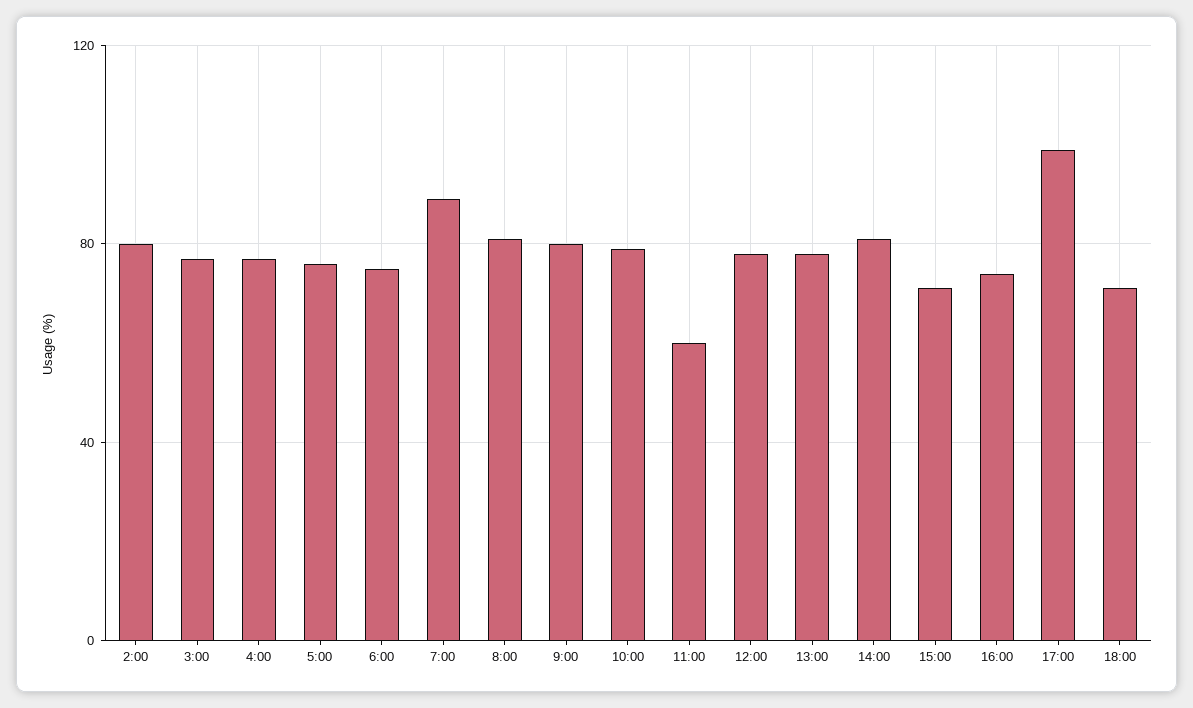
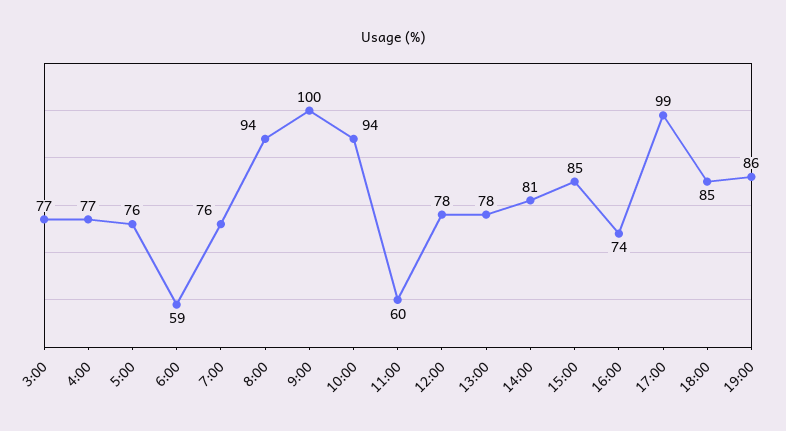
2:00: 80 -> none
6:00: 75 -> 59
7:00: 90 -> 76
8:00: 80 -> 94
9:00: 80 -> 100
10:00: 80 -> 94
15:00: 70 -> 85
18:00: 70 -> 85
19:00: none -> 86

